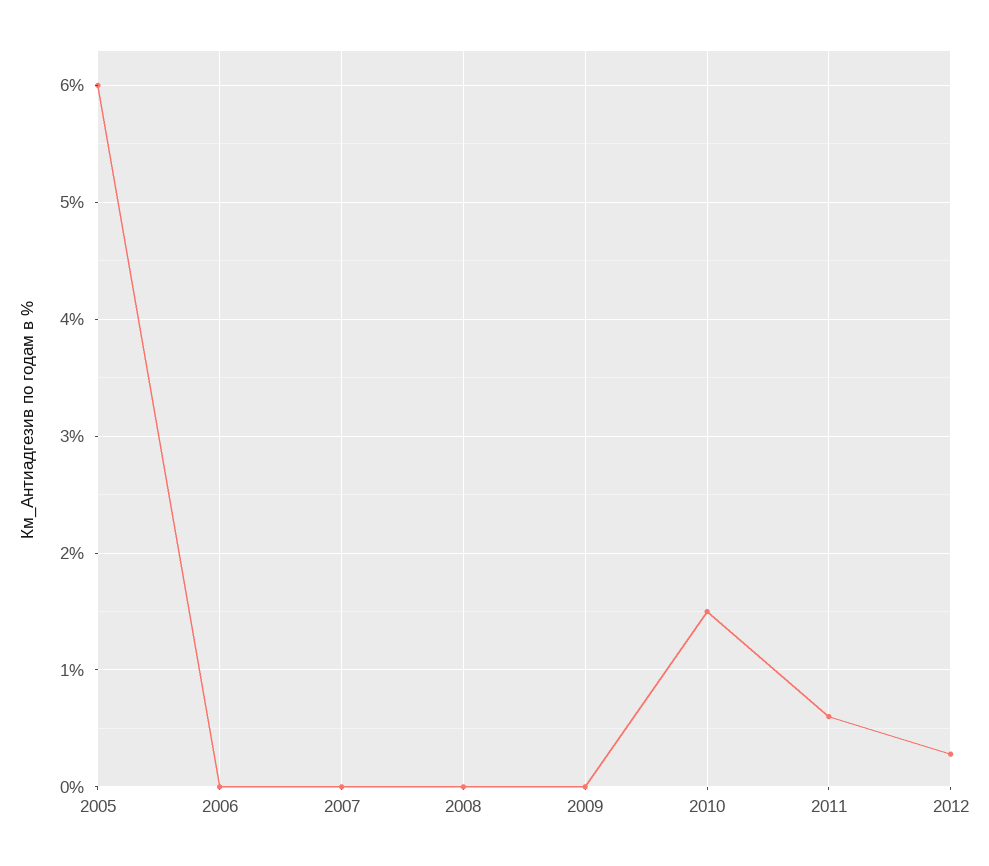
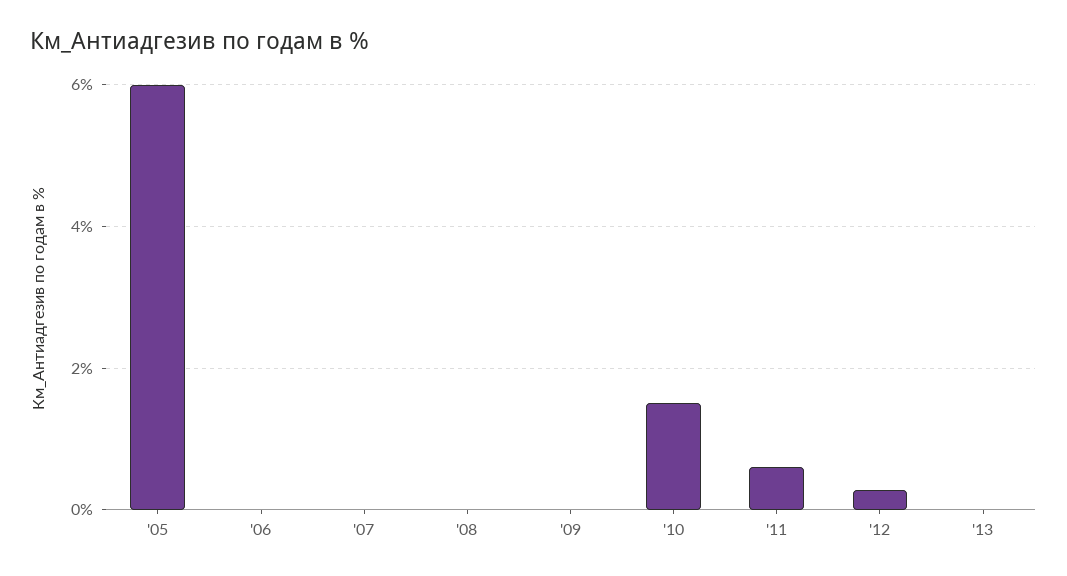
'13: none -> 0

